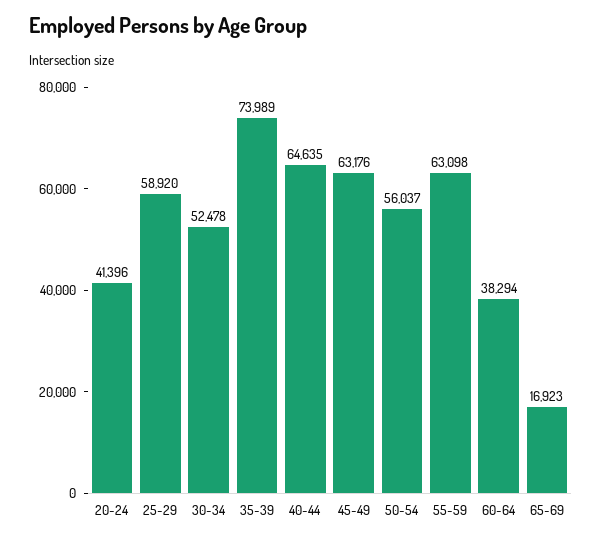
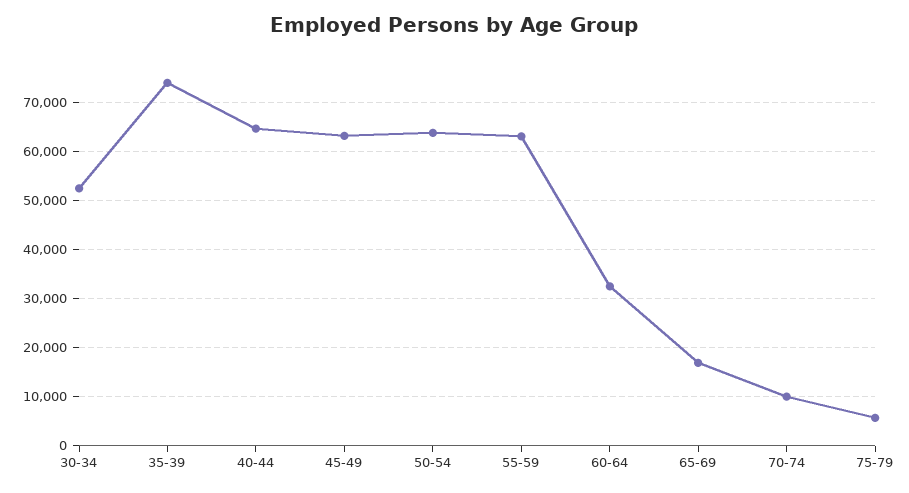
20-24: 41396 -> none
25-29: 58920 -> none
50-54: 56037 -> 64000
60-64: 38294 -> 32000
70-74: none -> 10000
75-79: none -> 6000

